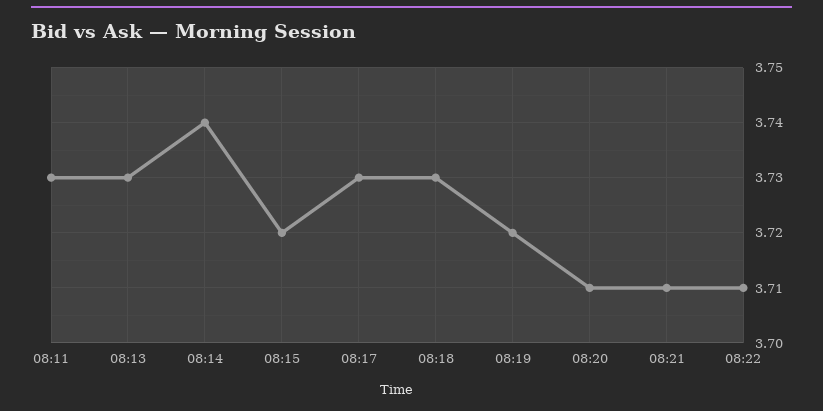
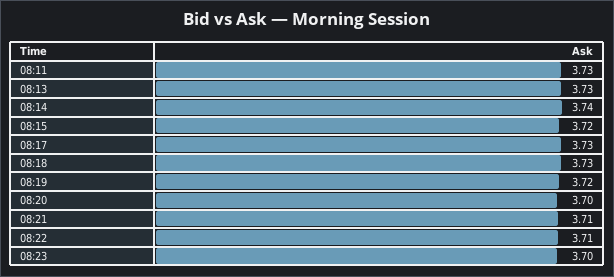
08:20: 3.71 -> 3.7
08:23: none -> 3.7

